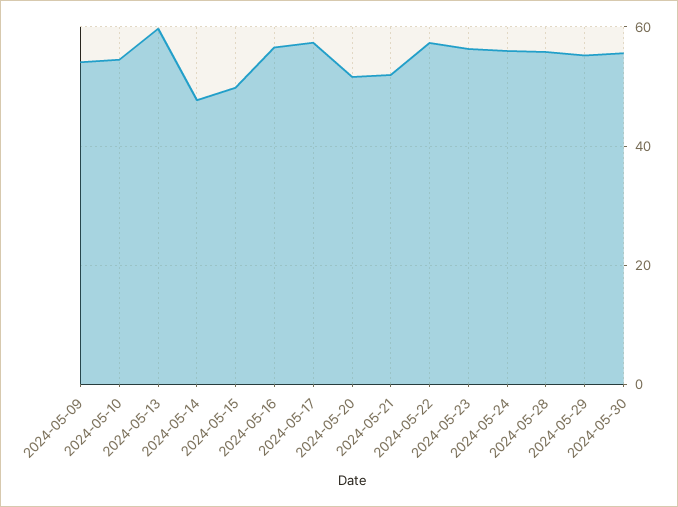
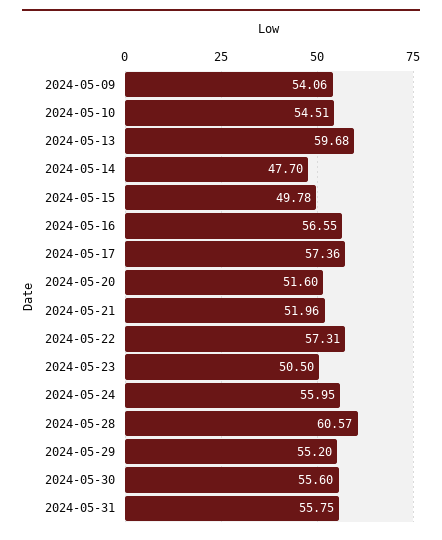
2024-05-23: 56 -> 50.5
2024-05-28: 56 -> 60.57
2024-05-31: none -> 55.75

